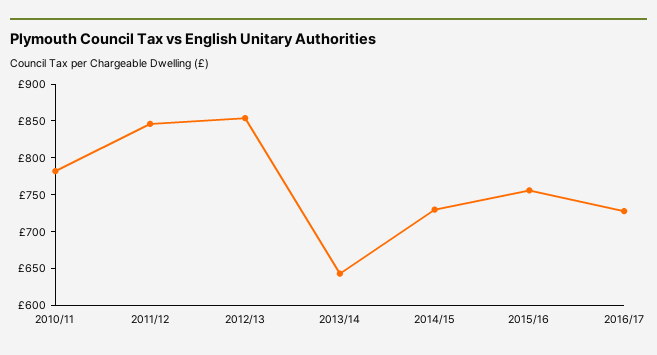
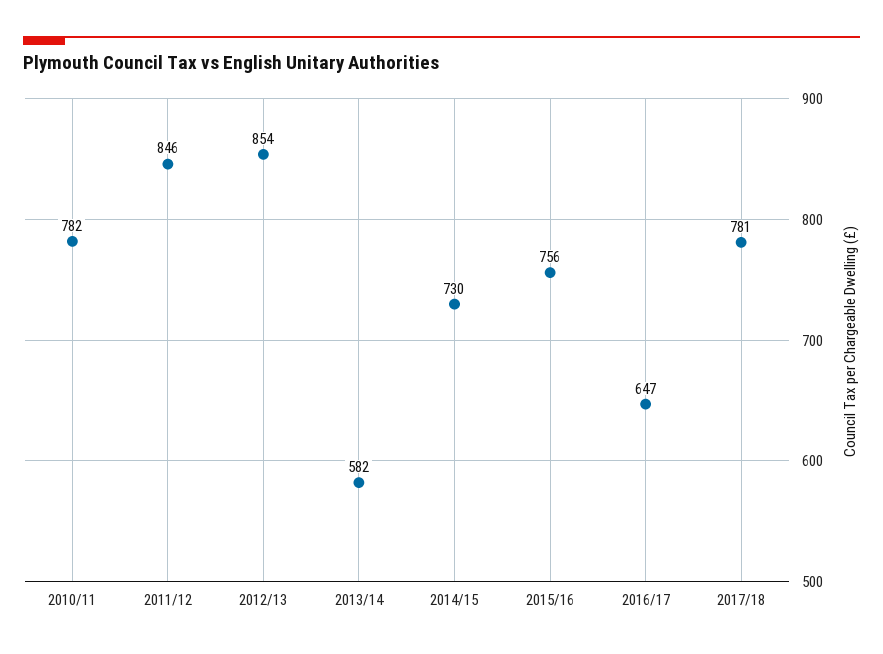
2013/14: 650 -> 582
2016/17: 725 -> 647
2017/18: none -> 781

